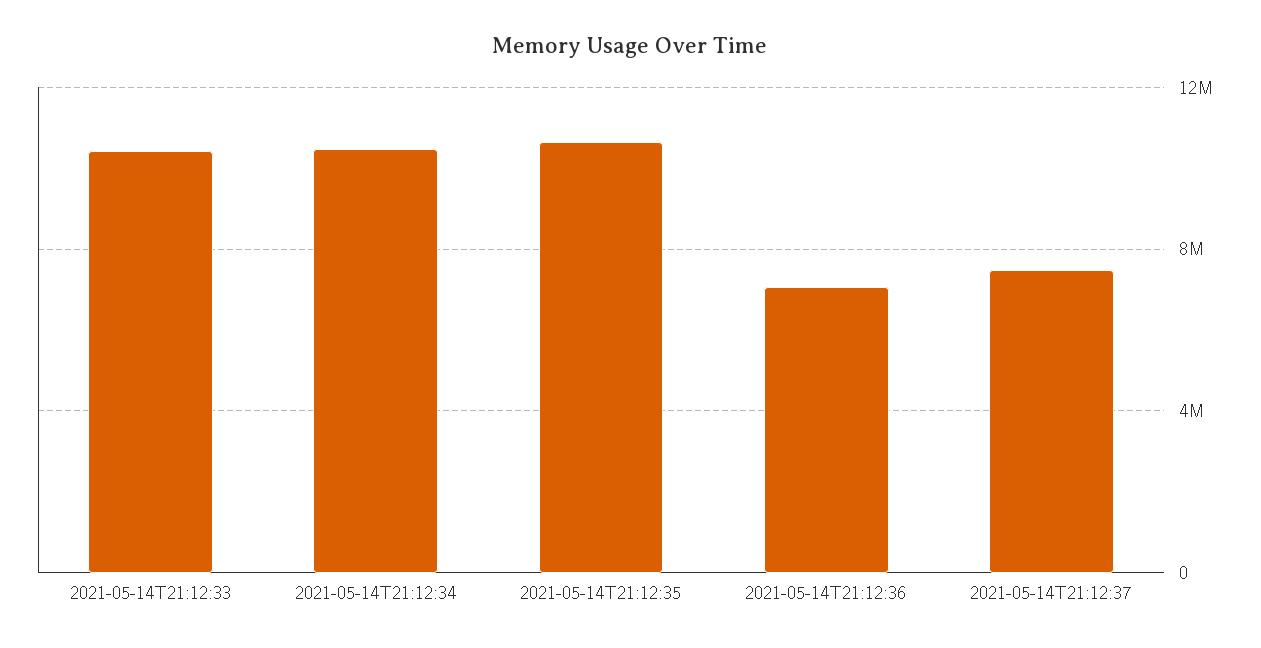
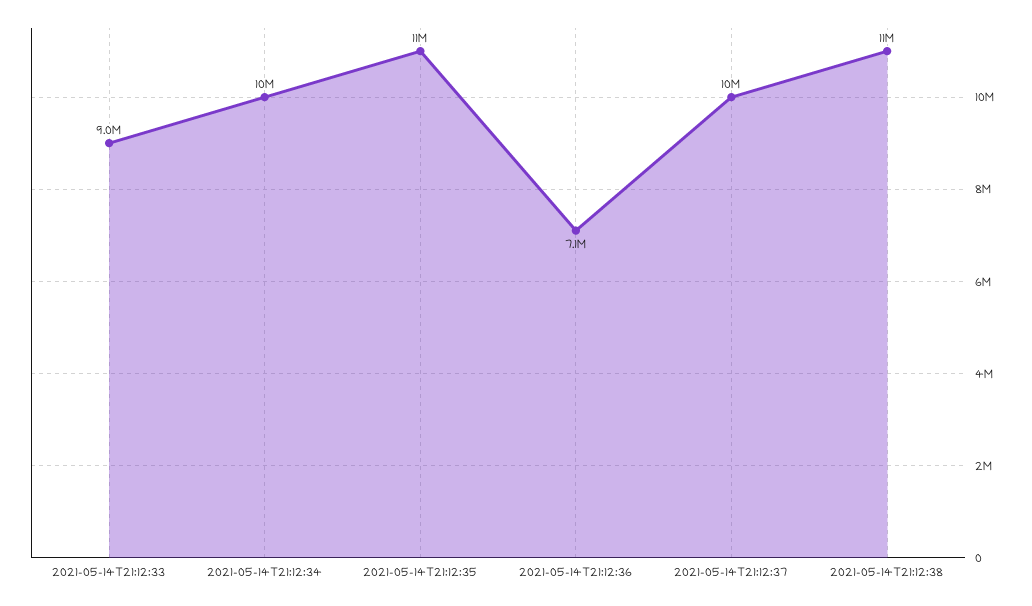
2021-05-14T21:12:33: 10500000 -> 9000000
2021-05-14T21:12:37: 7500000 -> 10000000
2021-05-14T21:12:38: none -> 11000000

